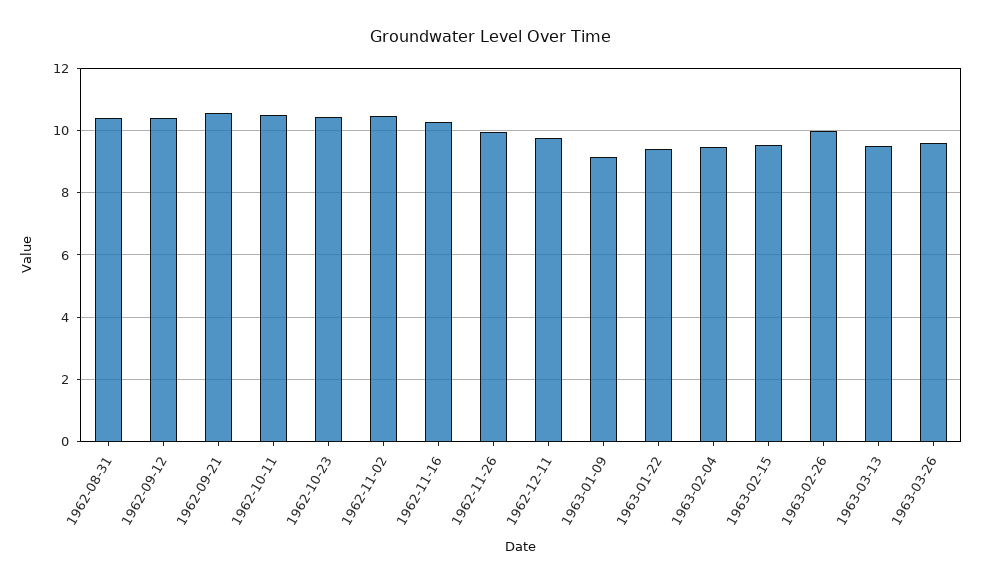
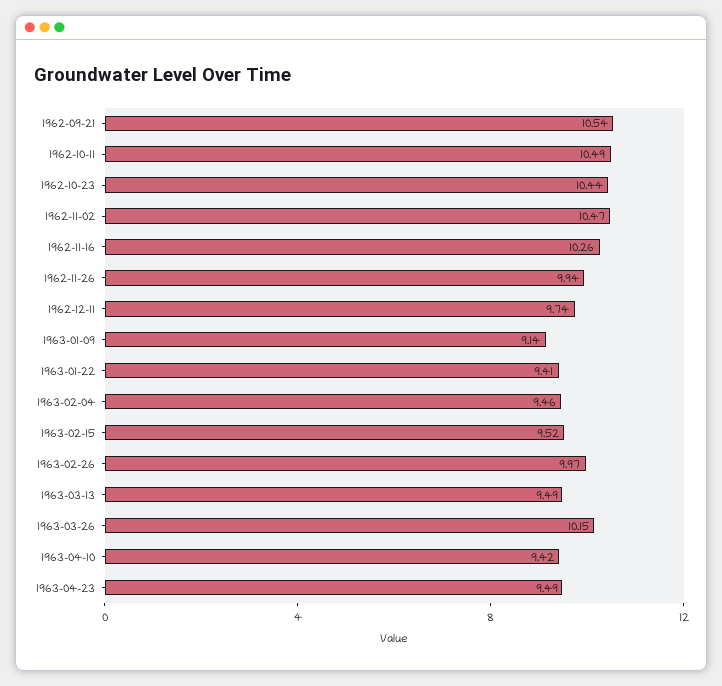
1962-08-31: 10.4 -> none
1962-09-12: 10.4 -> none
1963-03-26: 9.6 -> 10.15
1963-04-10: none -> 9.42
1963-04-23: none -> 9.49

